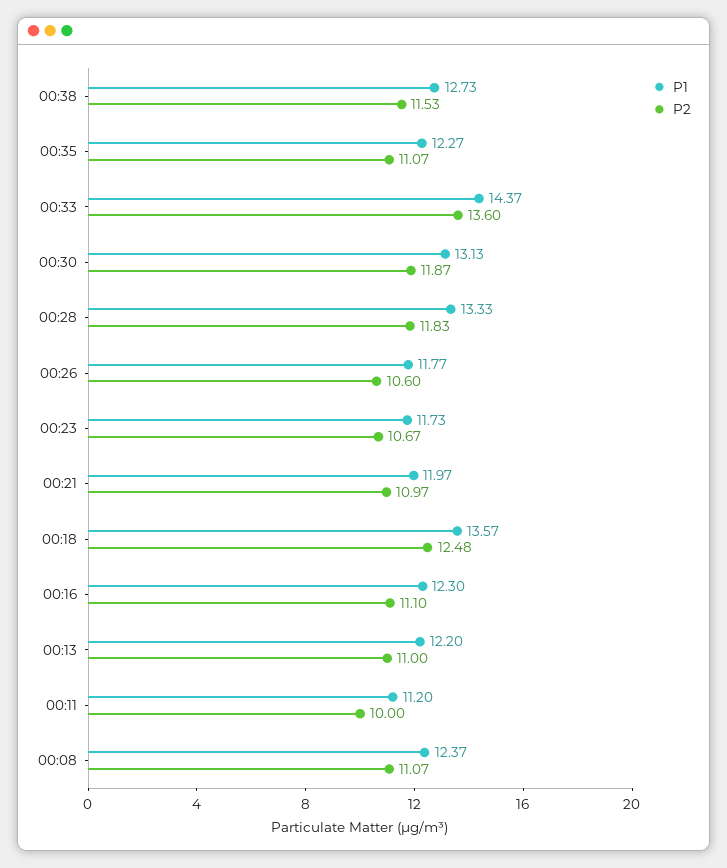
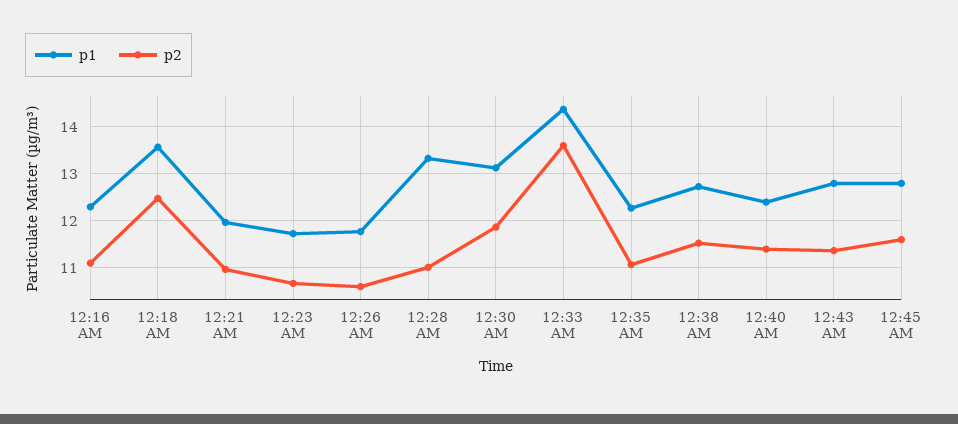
P2, 00:28: 11.83 -> 11
P1, 00:13: 12.2 -> none
P2, 00:13: 11 -> none
P1, 00:11: 11.2 -> none
P2, 00:11: 10 -> none
P1, 00:08: 12.37 -> none
P2, 00:08: 11.07 -> none
P1, 12:40 AM: none -> 12.4
P2, 12:40 AM: none -> 11.4
P1, 12:43 AM: none -> 12.8
P2, 12:43 AM: none -> 11.4
P1, 12:45 AM: none -> 12.8
P2, 12:45 AM: none -> 11.6

